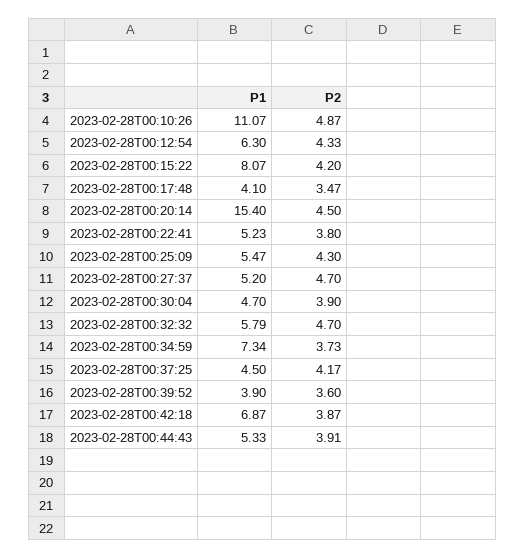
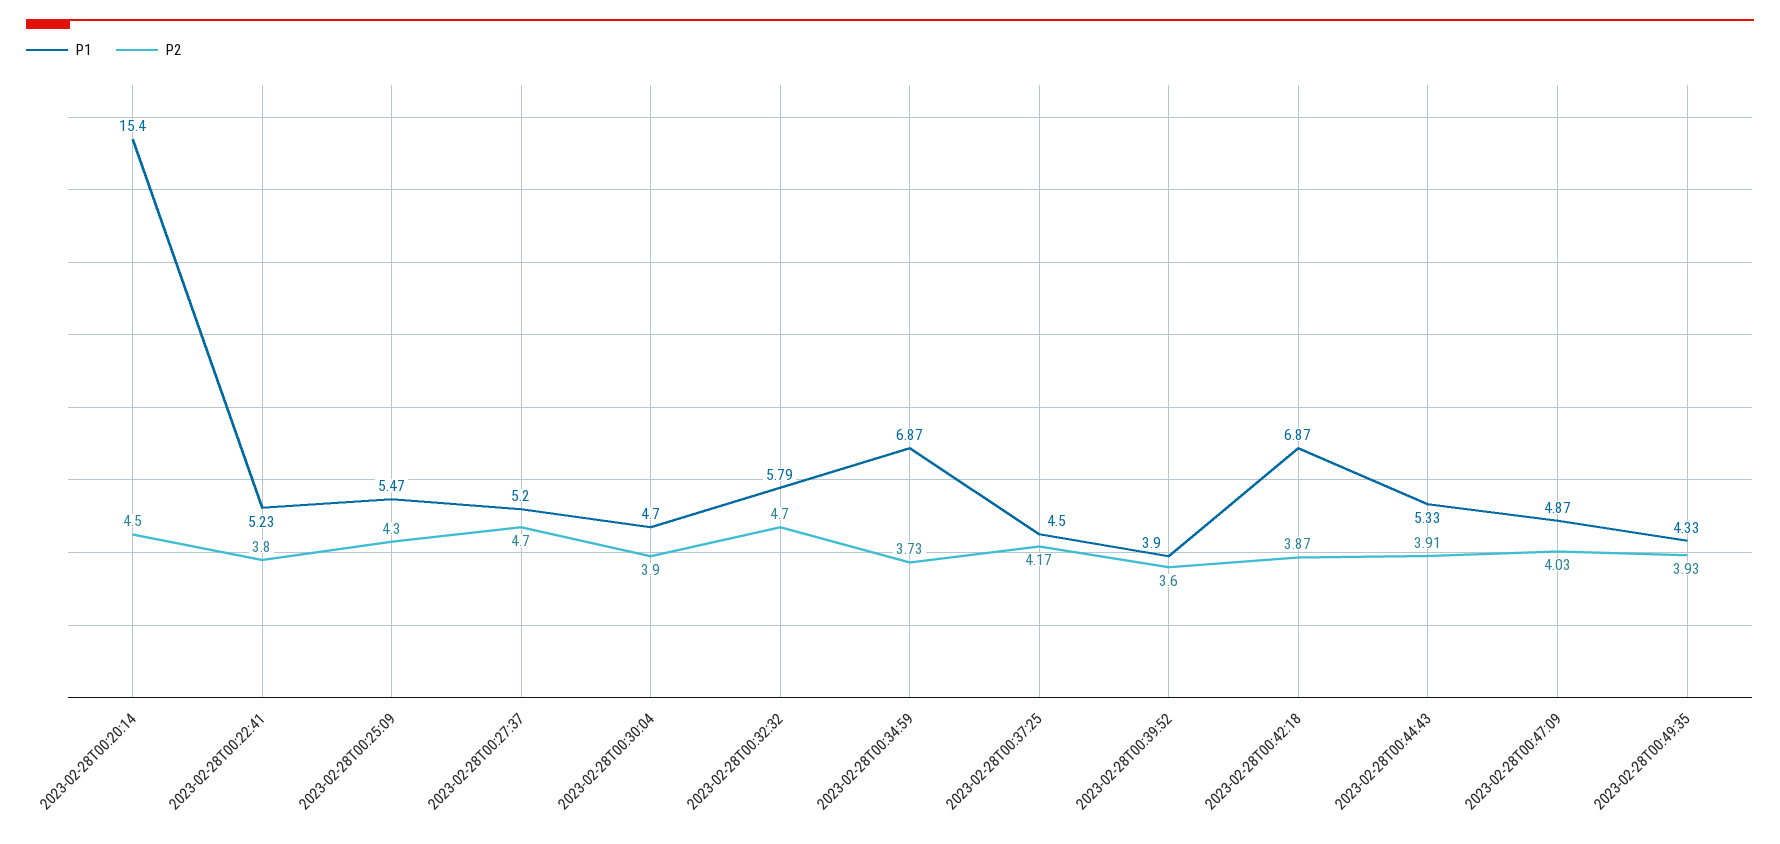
P1, 2023-02-28T00:10:26: 11.07 -> none
P2, 2023-02-28T00:10:26: 4.87 -> none
P1, 2023-02-28T00:12:54: 6.3 -> none
P2, 2023-02-28T00:12:54: 4.33 -> none
P1, 2023-02-28T00:15:22: 8.07 -> none
P2, 2023-02-28T00:15:22: 4.2 -> none
P1, 2023-02-28T00:17:48: 4.1 -> none
P2, 2023-02-28T00:17:48: 3.47 -> none
P1, 2023-02-28T00:34:59: 7.34 -> 6.87
P1, 2023-02-28T00:47:09: none -> 4.87
P2, 2023-02-28T00:47:09: none -> 4.03
P1, 2023-02-28T00:49:35: none -> 4.33
P2, 2023-02-28T00:49:35: none -> 3.93

